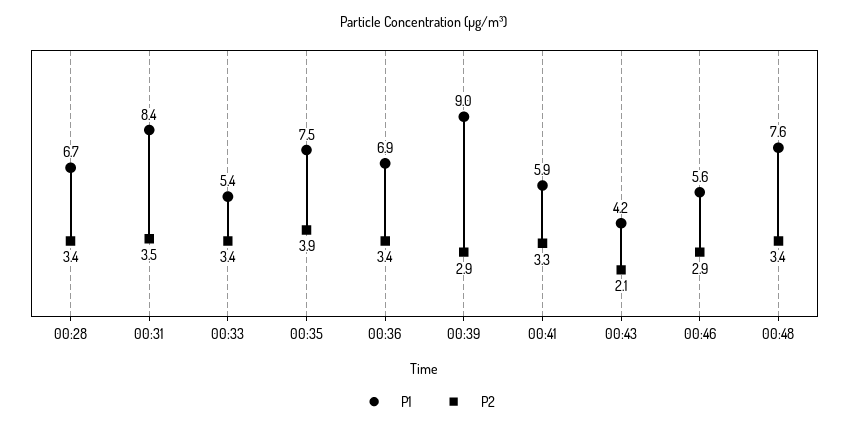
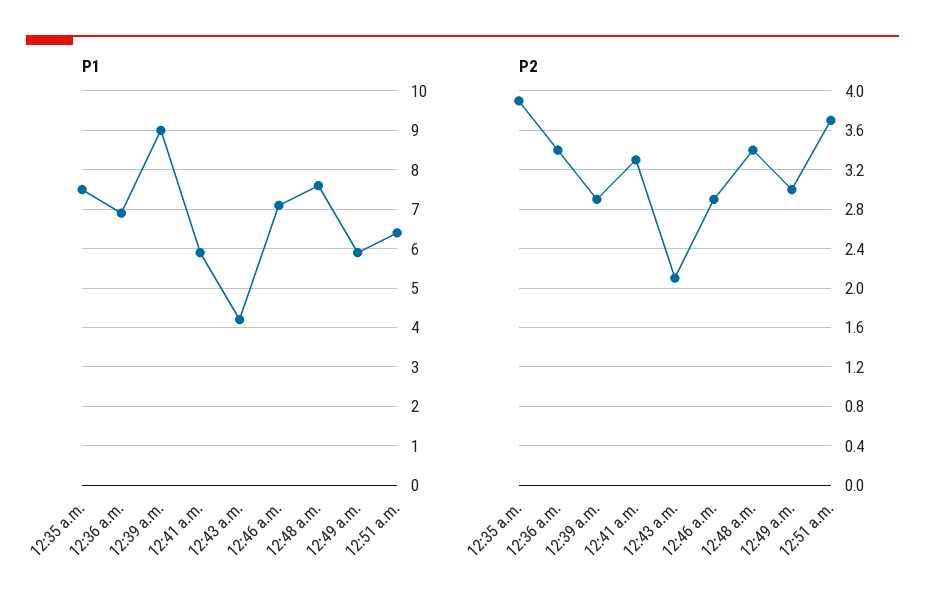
P1, 00:28: 6.7 -> none
P2, 00:28: 3.4 -> none
P1, 00:31: 8.4 -> none
P2, 00:31: 3.5 -> none
P1, 00:33: 5.4 -> none
P2, 00:33: 3.4 -> none
P1, 00:46: 5.6 -> 7
P1, 12:49 a.m.: none -> 6
P1, 12:51 a.m.: none -> 6.5
P2, 12:49 a.m.: none -> 3
P2, 12:51 a.m.: none -> 3.7

